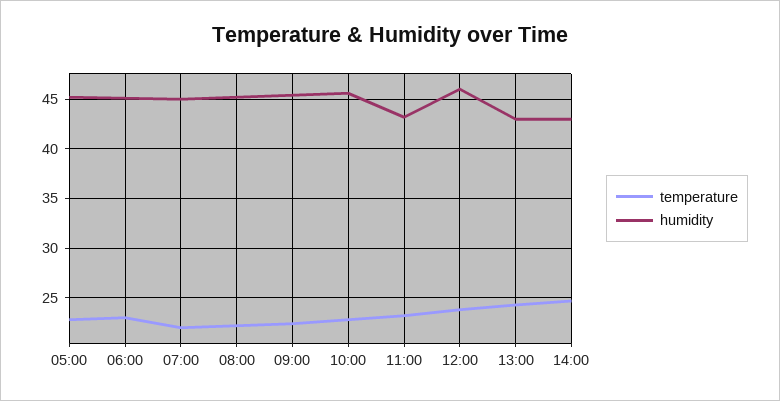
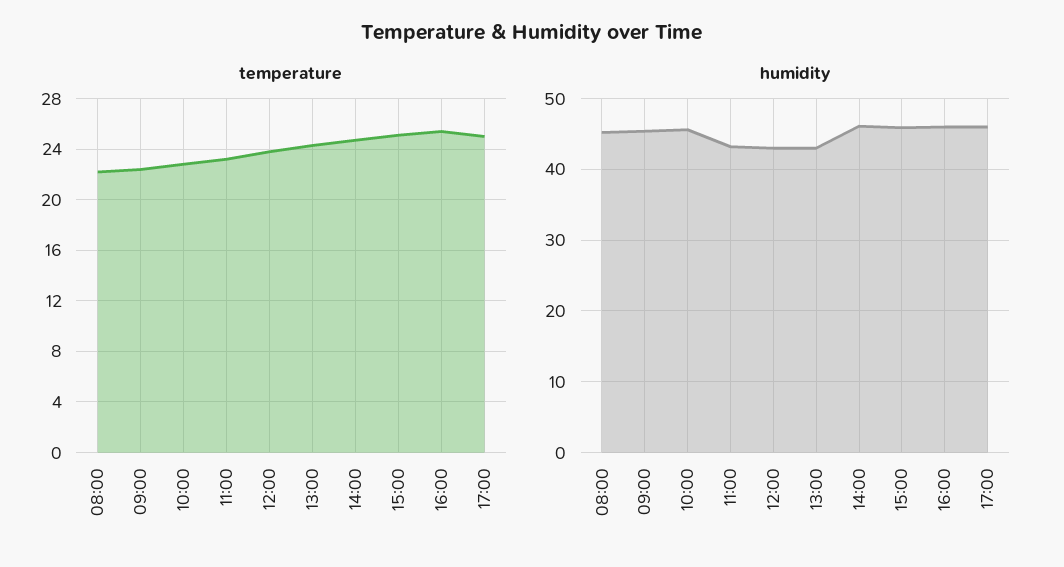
temperature, 05:00: 23 -> none
humidity, 05:00: 45 -> none
temperature, 06:00: 23 -> none
humidity, 06:00: 45 -> none
temperature, 07:00: 22 -> none
humidity, 07:00: 45 -> none
humidity, 12:00: 46 -> 43
humidity, 14:00: 43 -> 46
temperature, 15:00: none -> 25
temperature, 16:00: none -> 25.5
temperature, 17:00: none -> 25
humidity, 15:00: none -> 46
humidity, 16:00: none -> 46
humidity, 17:00: none -> 46

